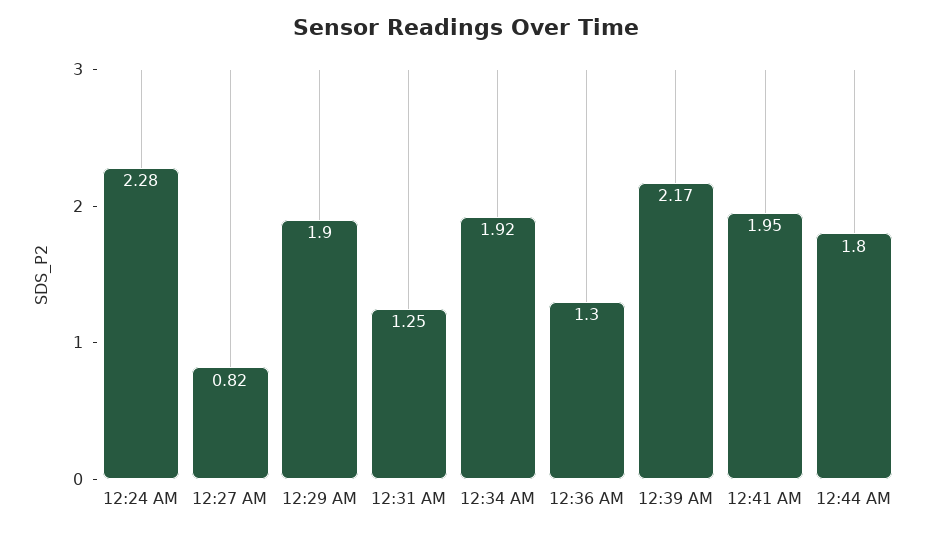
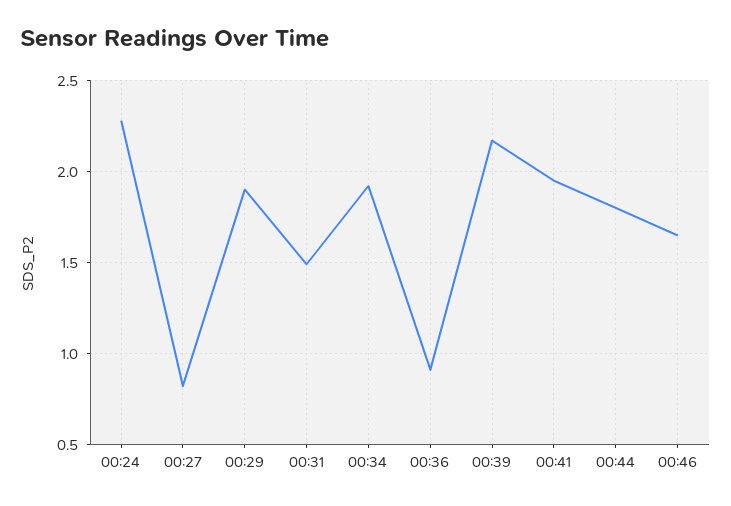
12:31 AM: 1.25 -> 1.5
12:36 AM: 1.3 -> 0.9
00:46: none -> 1.65

